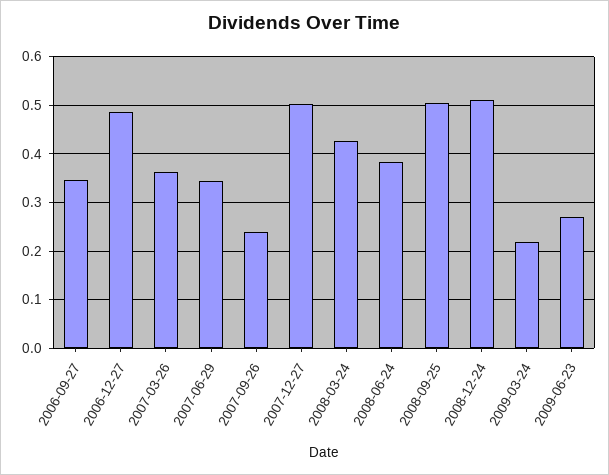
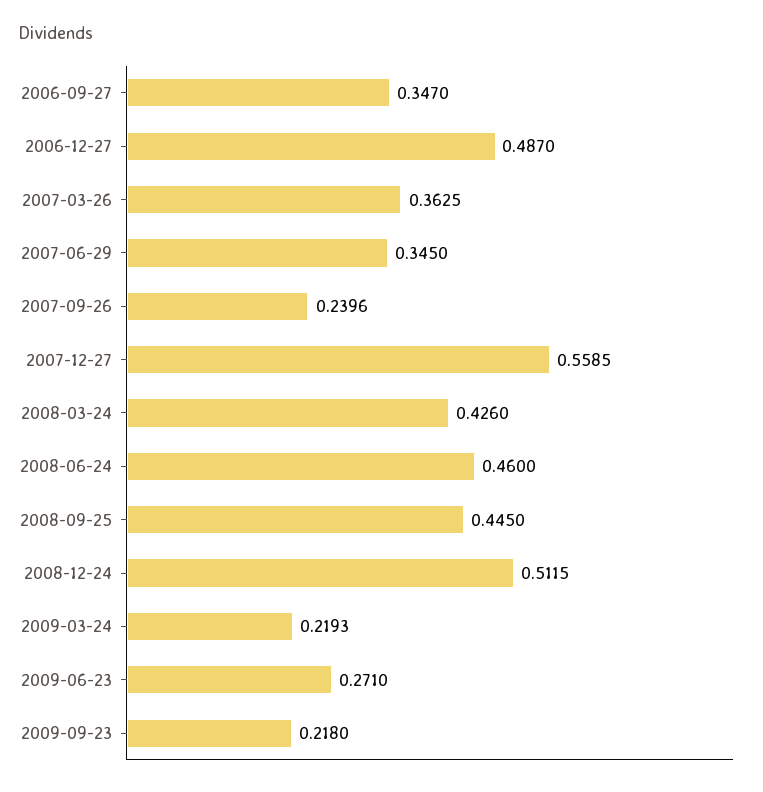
2007-12-27: 0.5 -> 0.5585
2008-06-24: 0.38 -> 0.46
2008-09-25: 0.5 -> 0.445
2009-09-23: none -> 0.218

